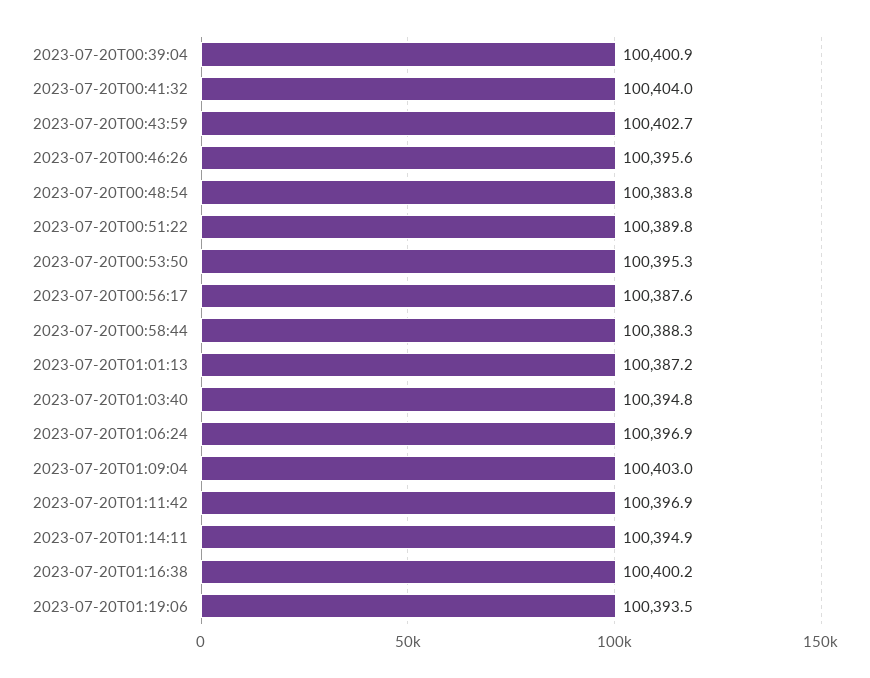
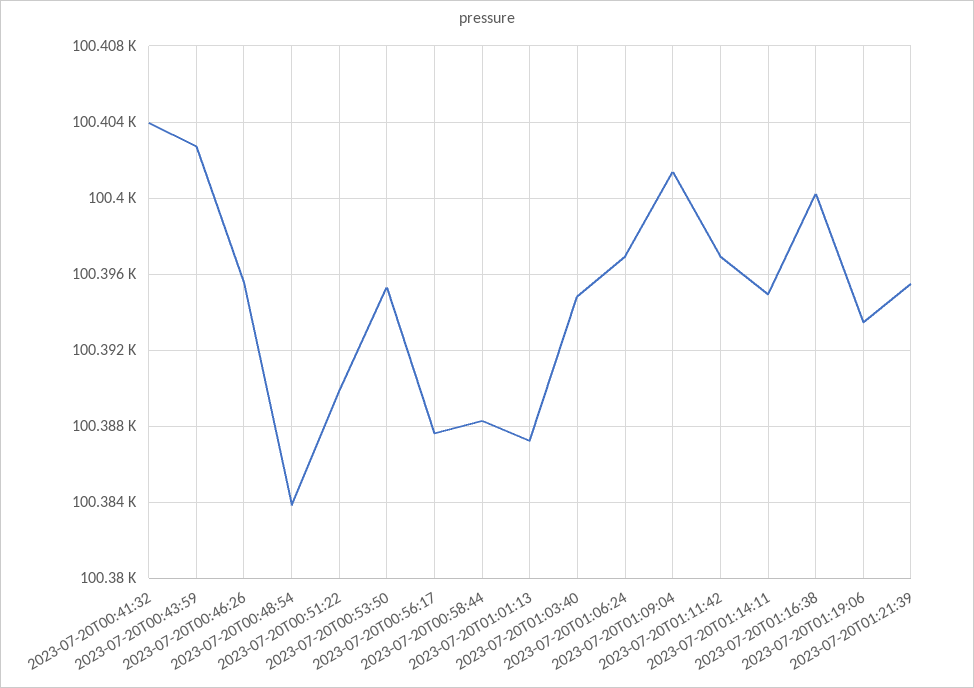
2023-07-20T00:39:04: 100400.9 -> none
2023-07-20T01:09:04: 100403 -> 100401.5
2023-07-20T01:21:39: none -> 100395.5

